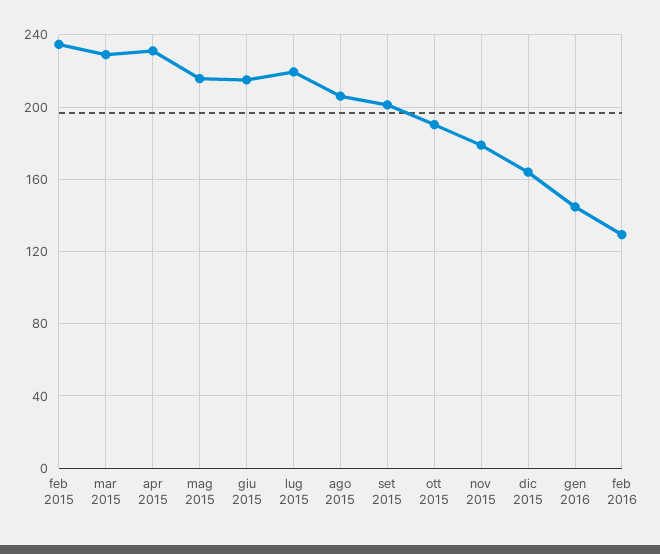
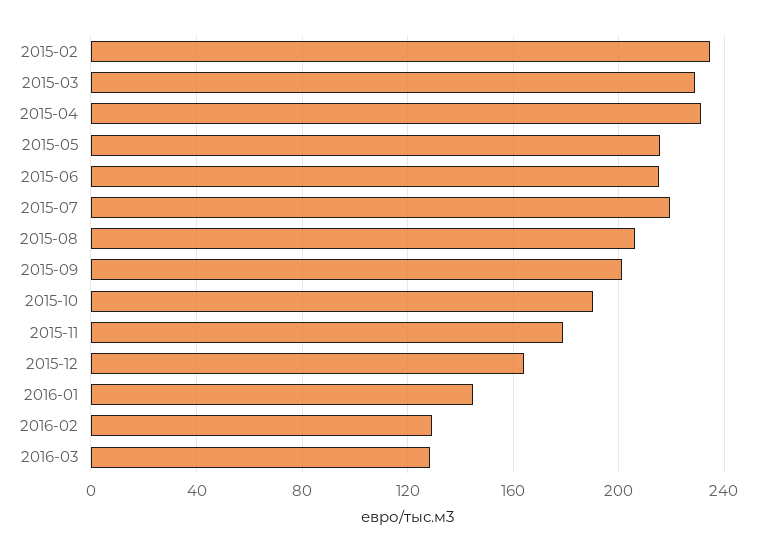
2016-03: none -> 130

